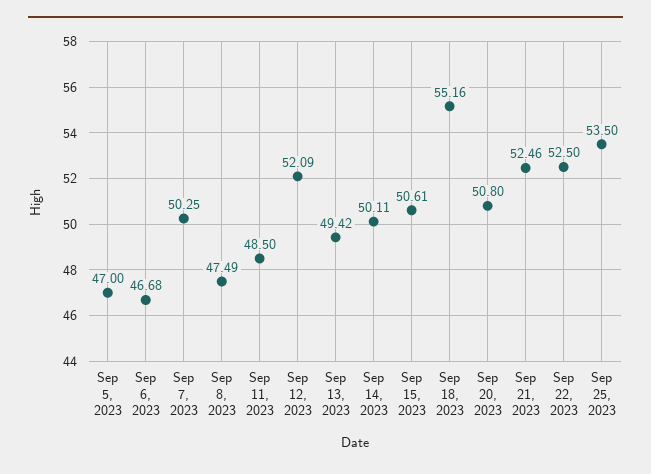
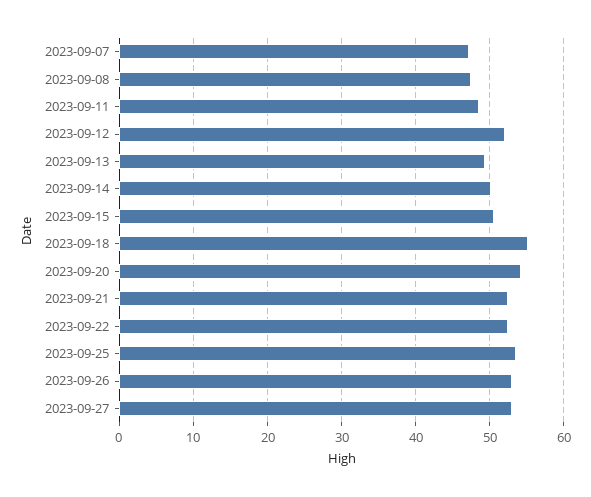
Sep 5, 2023: 47 -> none
Sep 6, 2023: 46.68 -> none
Sep 7, 2023: 50.25 -> 47
Sep 20, 2023: 50.8 -> 54
2023-09-26: none -> 53
2023-09-27: none -> 53

